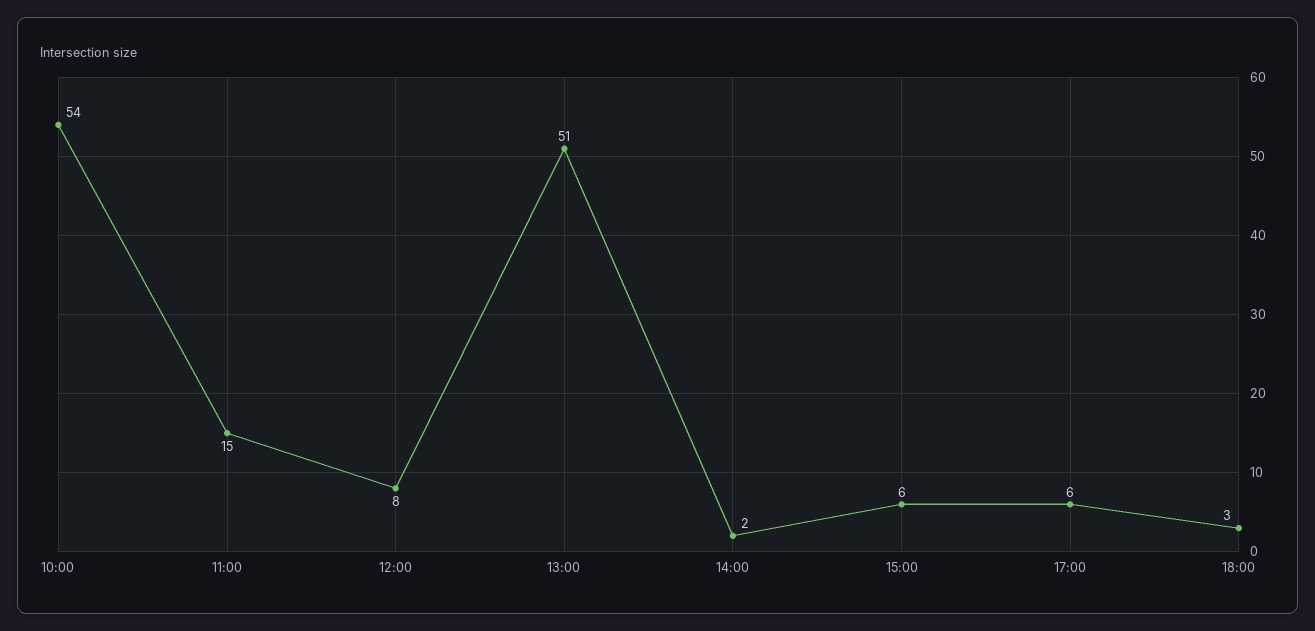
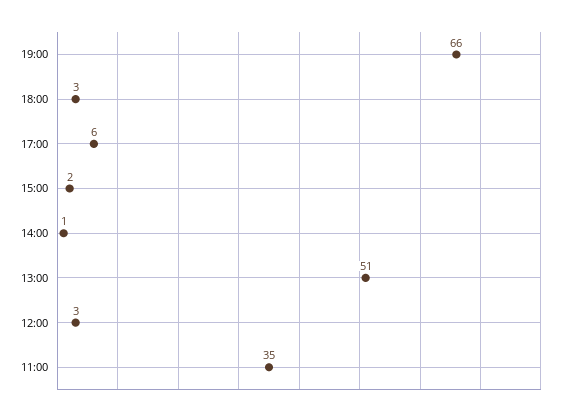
10:00: 54 -> none
11:00: 15 -> 35
12:00: 8 -> 3
14:00: 2 -> 1
15:00: 6 -> 2
19:00: none -> 66

